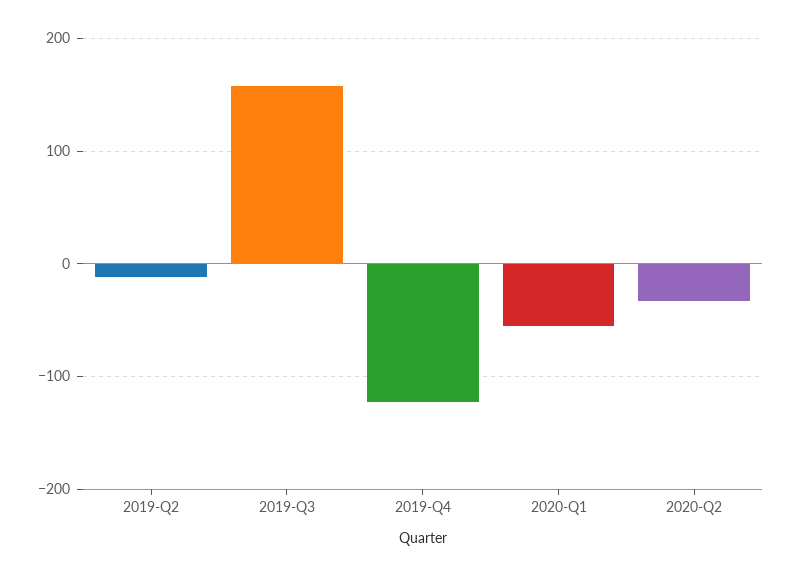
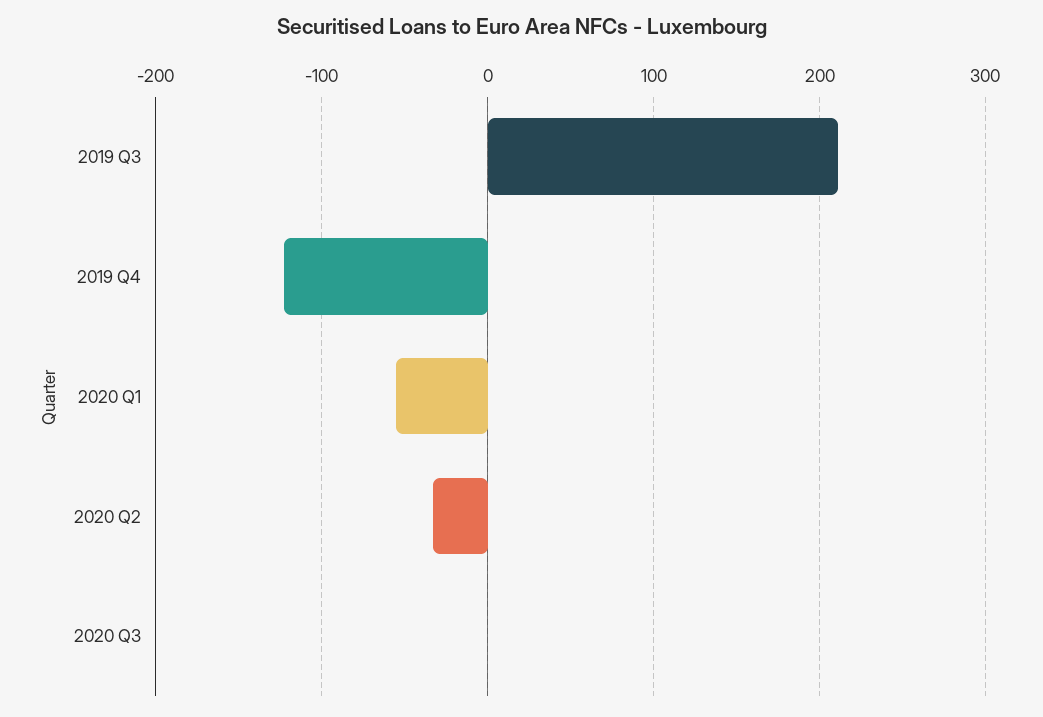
2019-Q2: -10 -> none
2019-Q3: 160 -> 210
2020 Q3: none -> 0

